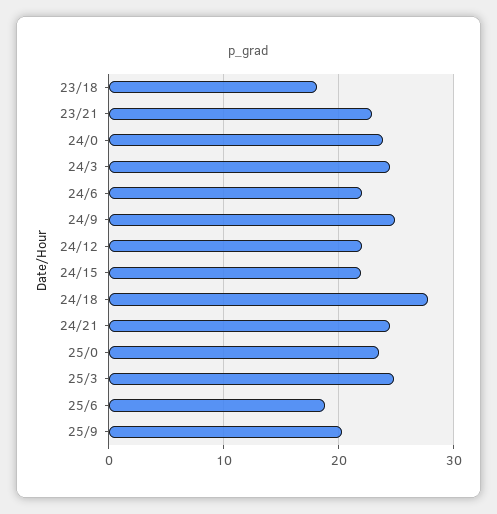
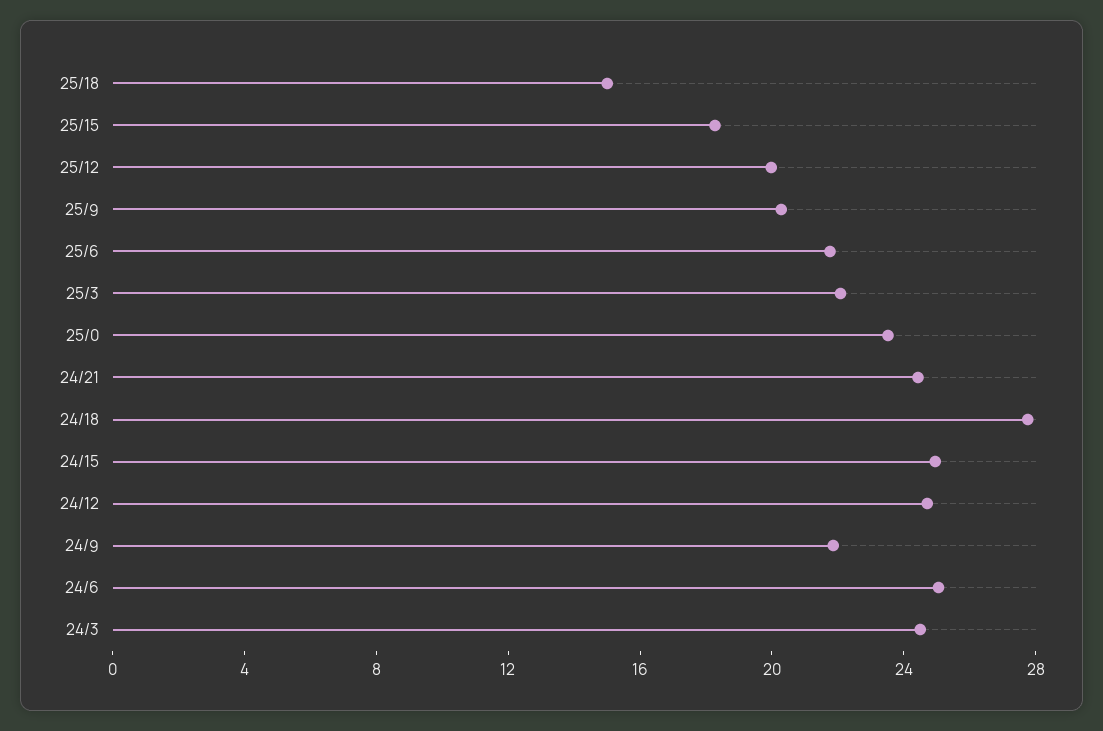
23/18: 18 -> none
23/21: 23 -> none
24/0: 24 -> none
24/6: 22 -> 25
24/9: 25 -> 22
24/12: 22 -> 25
24/15: 22 -> 25
25/3: 25 -> 22
25/6: 19 -> 22
25/18: none -> 15
25/15: none -> 18
25/12: none -> 20

